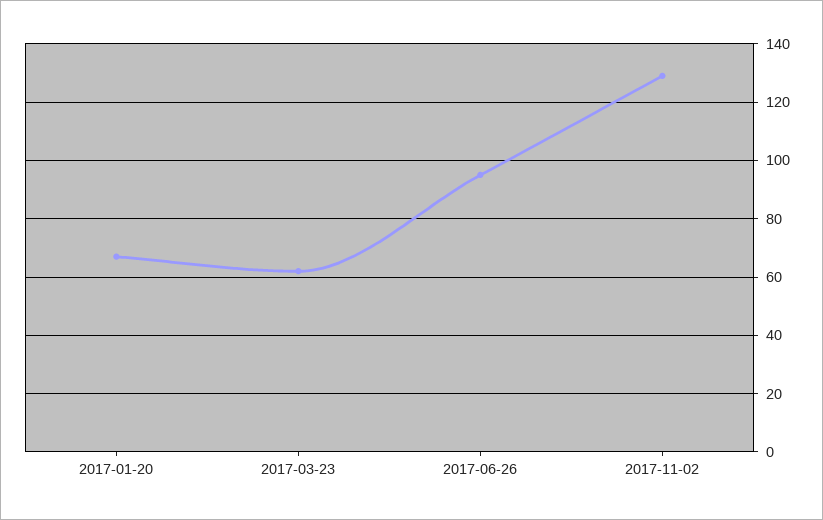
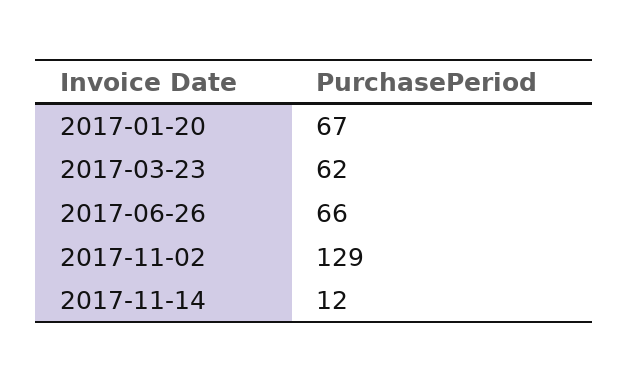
2017-06-26: 95 -> 66
2017-11-14: none -> 12

